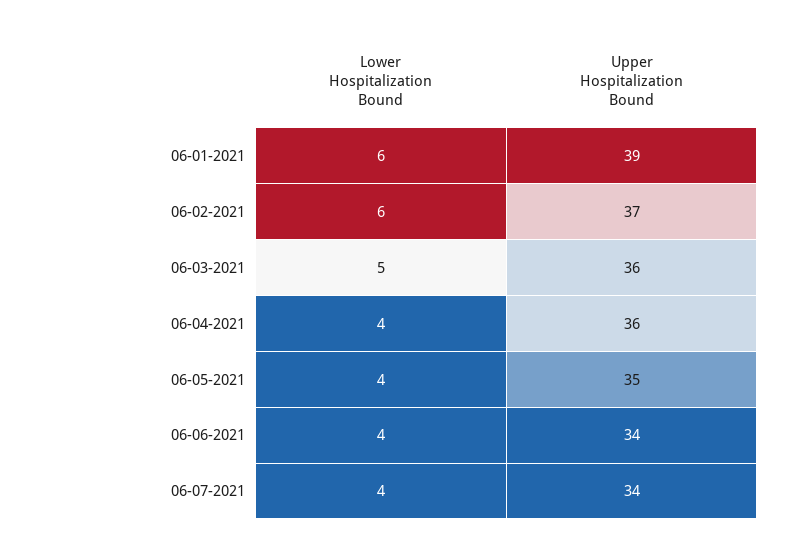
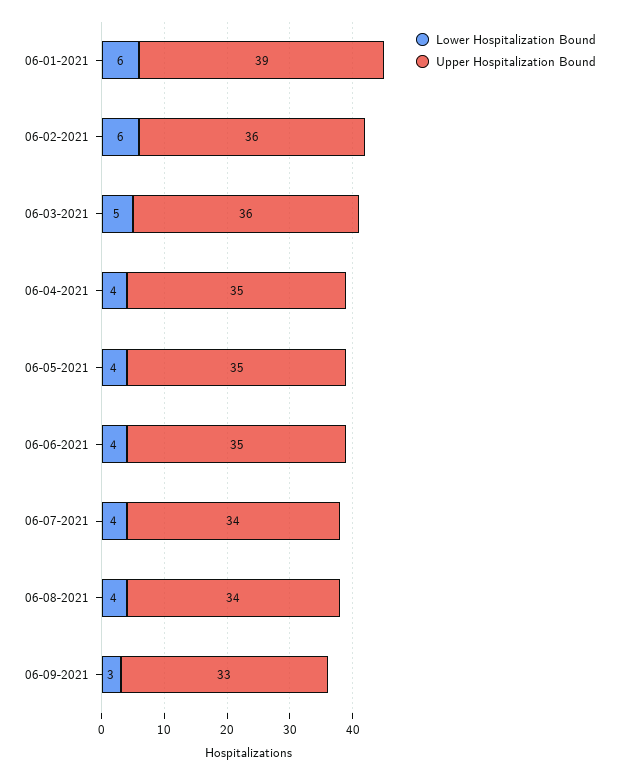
Upper Hospitalization Bound, 06-02-2021: 37 -> 36
Upper Hospitalization Bound, 06-04-2021: 36 -> 35
Upper Hospitalization Bound, 06-06-2021: 34 -> 35
Lower Hospitalization Bound, 06-08-2021: none -> 4
Upper Hospitalization Bound, 06-08-2021: none -> 34
Lower Hospitalization Bound, 06-09-2021: none -> 3
Upper Hospitalization Bound, 06-09-2021: none -> 33

